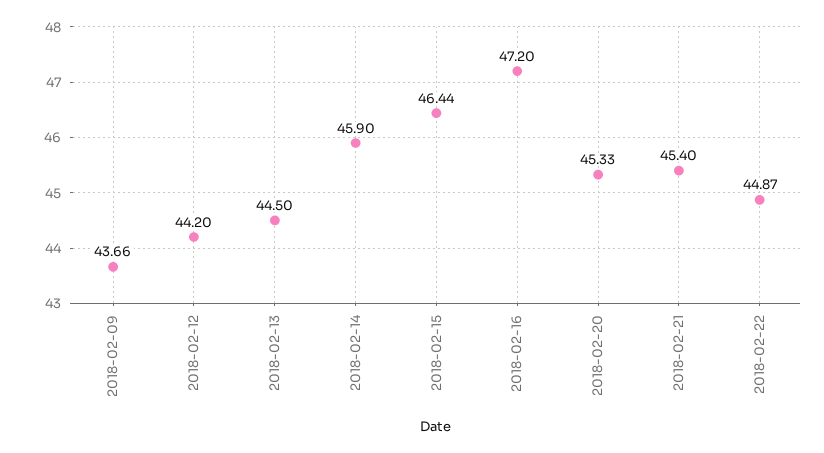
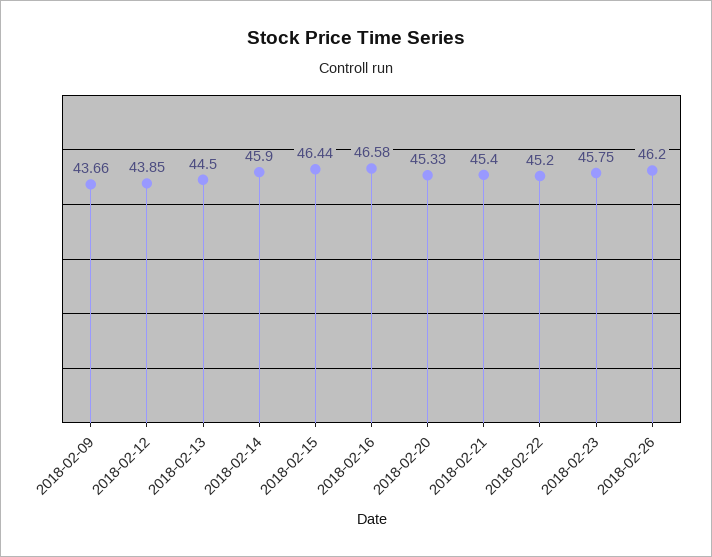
2018-02-12: 44.2 -> 43.85
2018-02-16: 47.2 -> 46.58
2018-02-22: 44.87 -> 45.2
2018-02-23: none -> 45.75
2018-02-26: none -> 46.2

